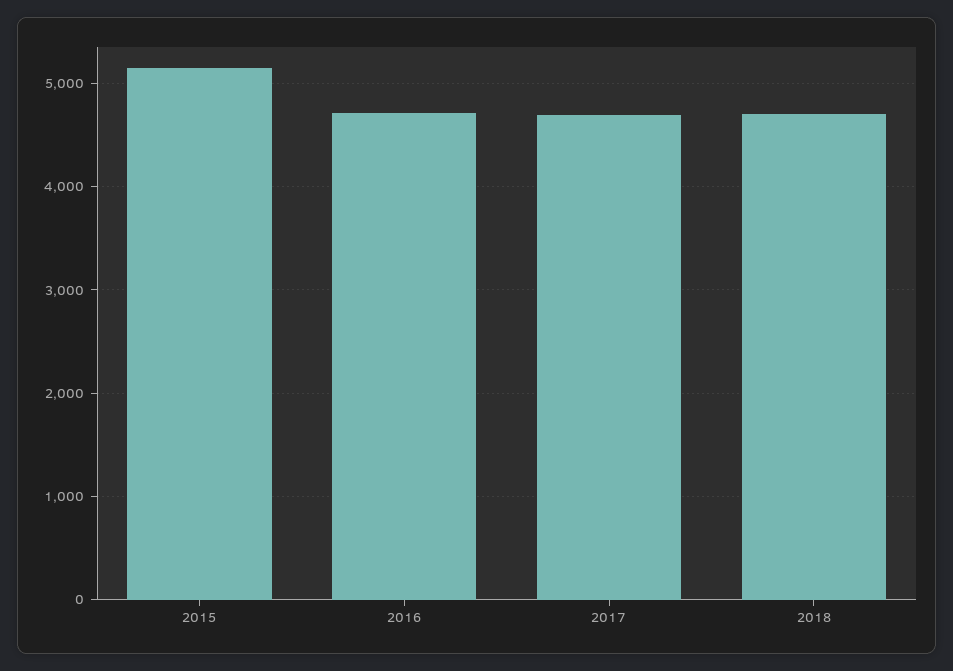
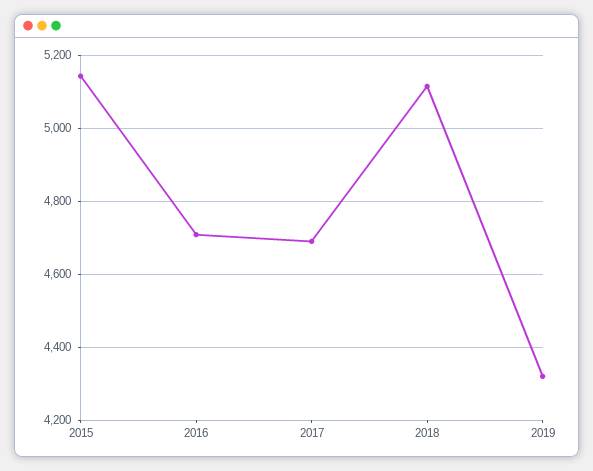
2018: 4700 -> 5120
2019: none -> 4320

